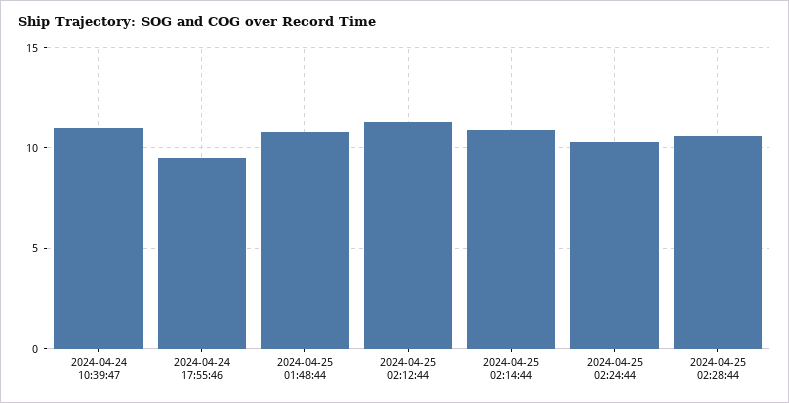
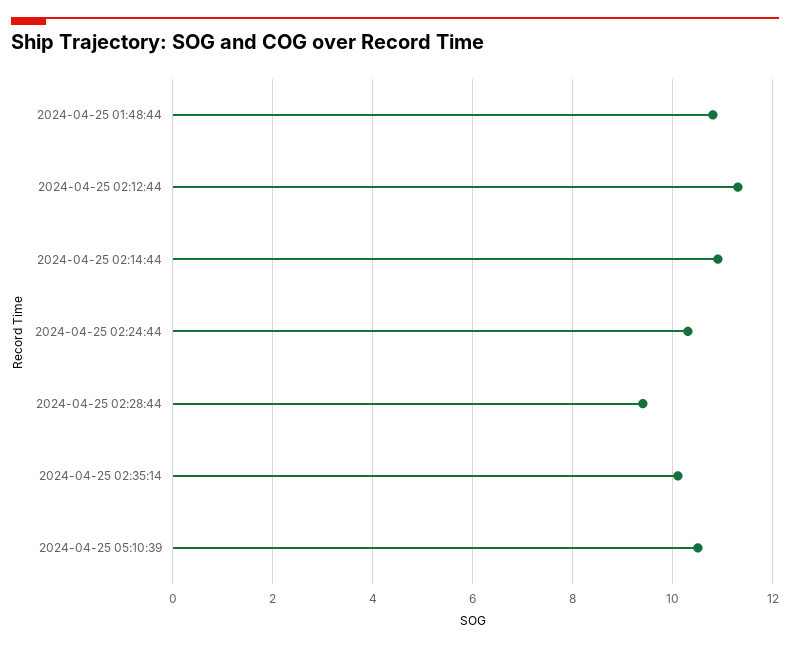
2024-04-24 10:39:47: 11 -> none
2024-04-24 17:55:46: 9.5 -> none
2024-04-25 02:28:44: 10.5 -> 9.5
2024-04-25 02:35:14: none -> 10
2024-04-25 05:10:39: none -> 10.5

